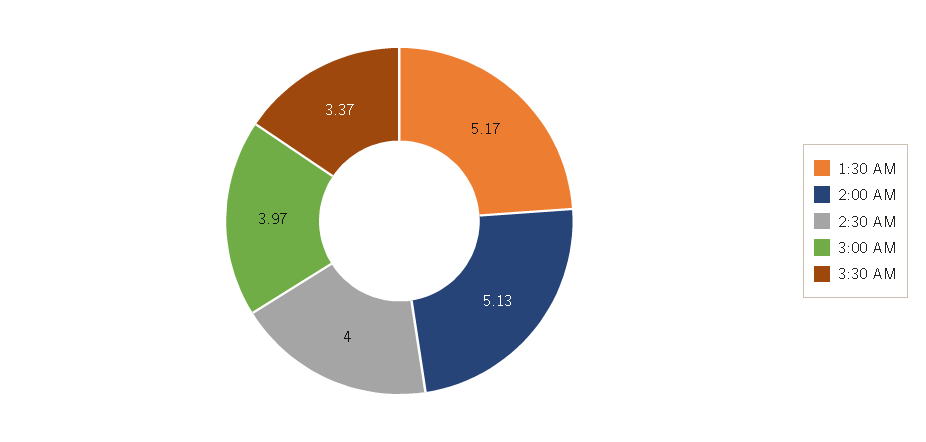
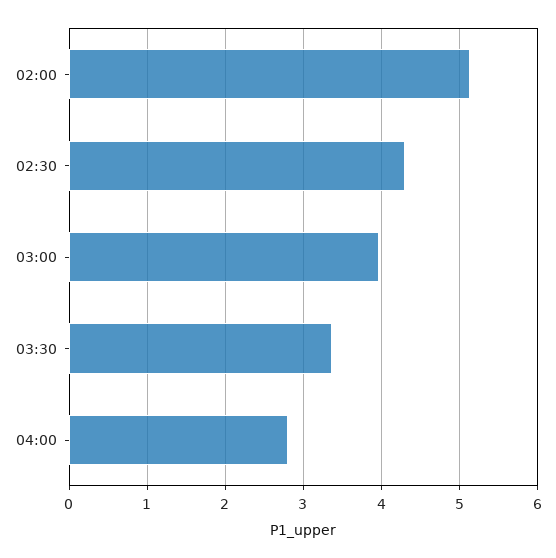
1:30 AM: 5.17 -> none
2:30 AM: 4 -> 4.3
04:00: none -> 2.8

